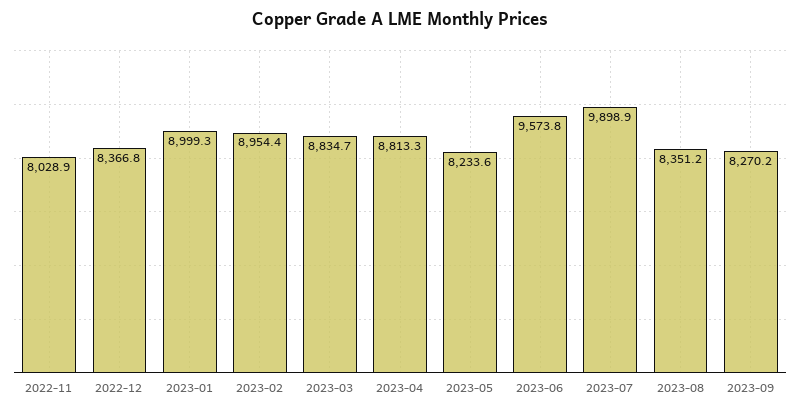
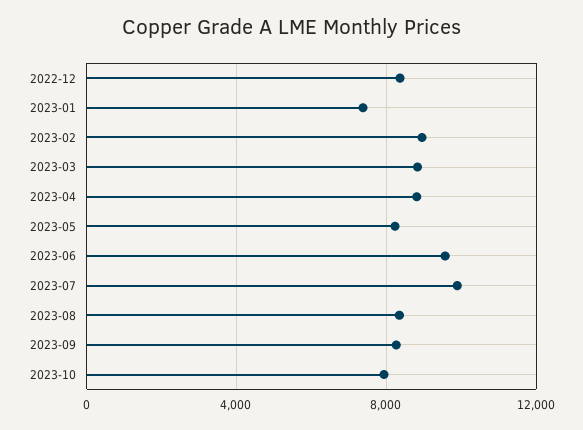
2022-11: 8028.9 -> none
2023-01: 8999.3 -> 7500
2023-10: none -> 8000

